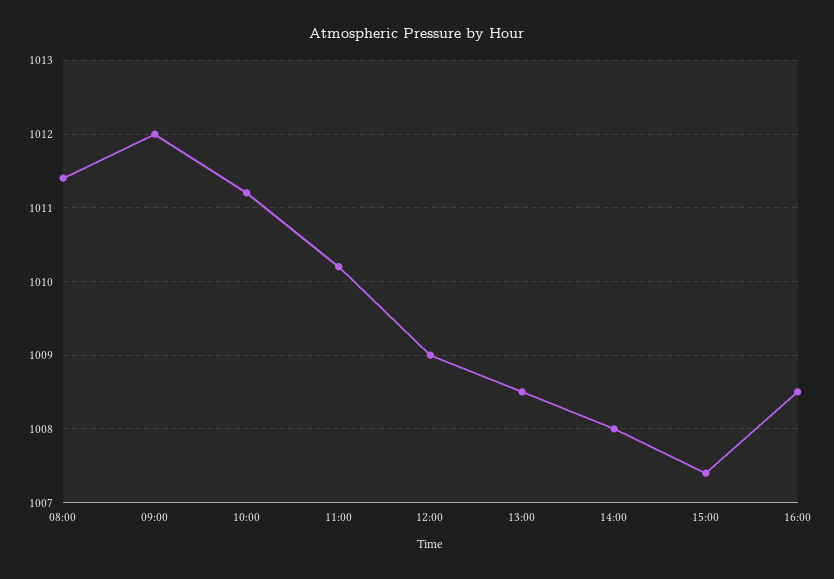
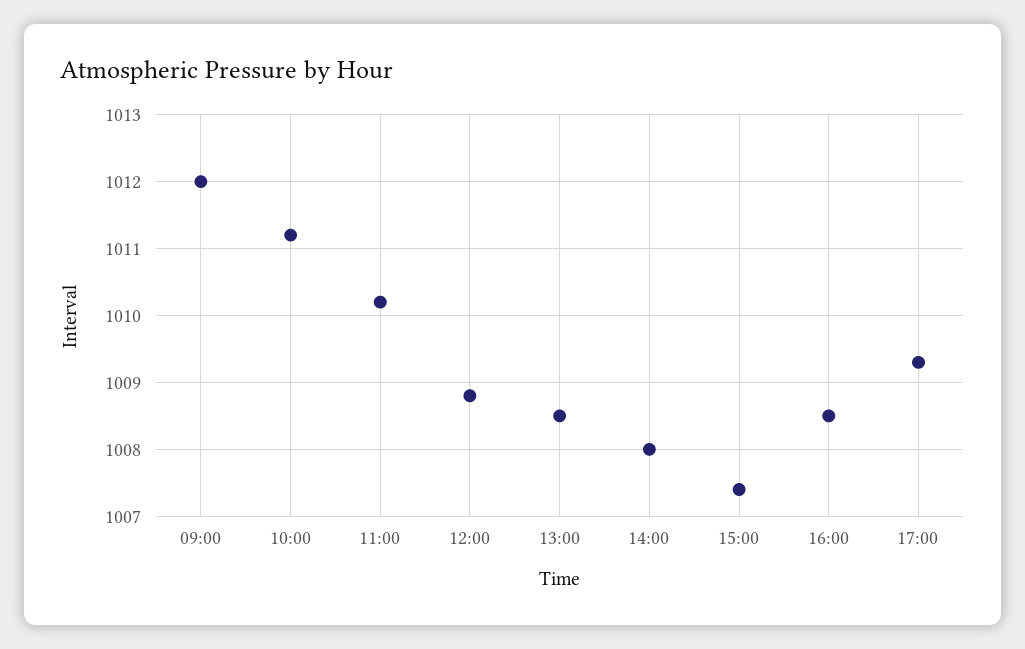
08:00: 1011.4 -> none
12:00: 1009 -> 1008.8
17:00: none -> 1009.3

